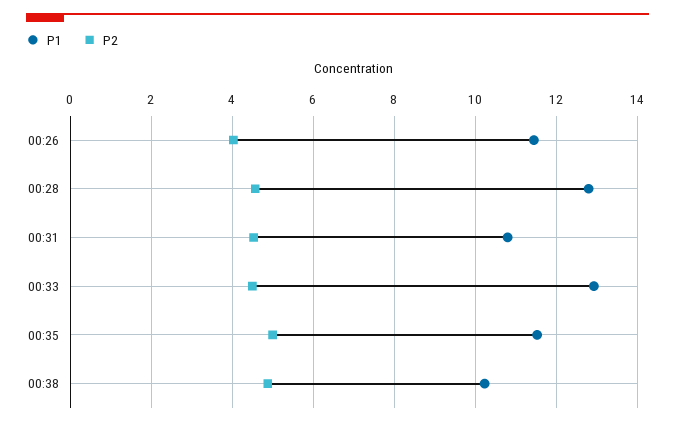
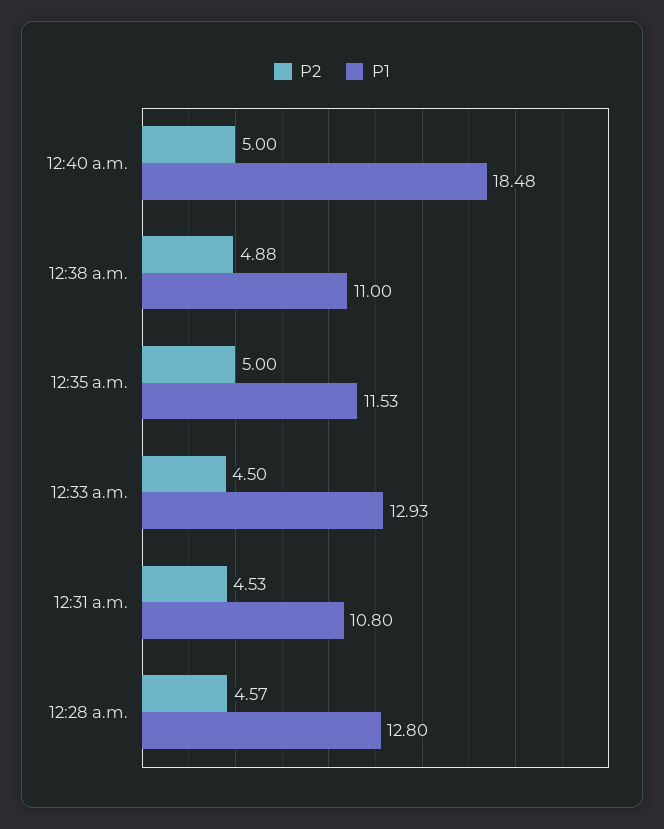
P1, 00:26: 11.4 -> none
P2, 00:26: 4 -> none
P1, 00:38: 10.2 -> 11
P2, 12:40 a.m.: none -> 5
P1, 12:40 a.m.: none -> 18.48

